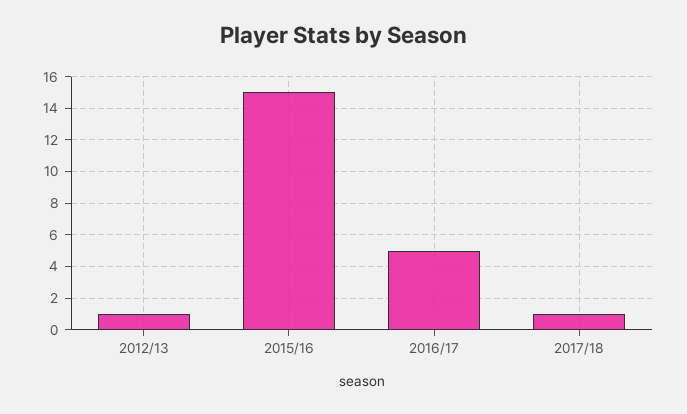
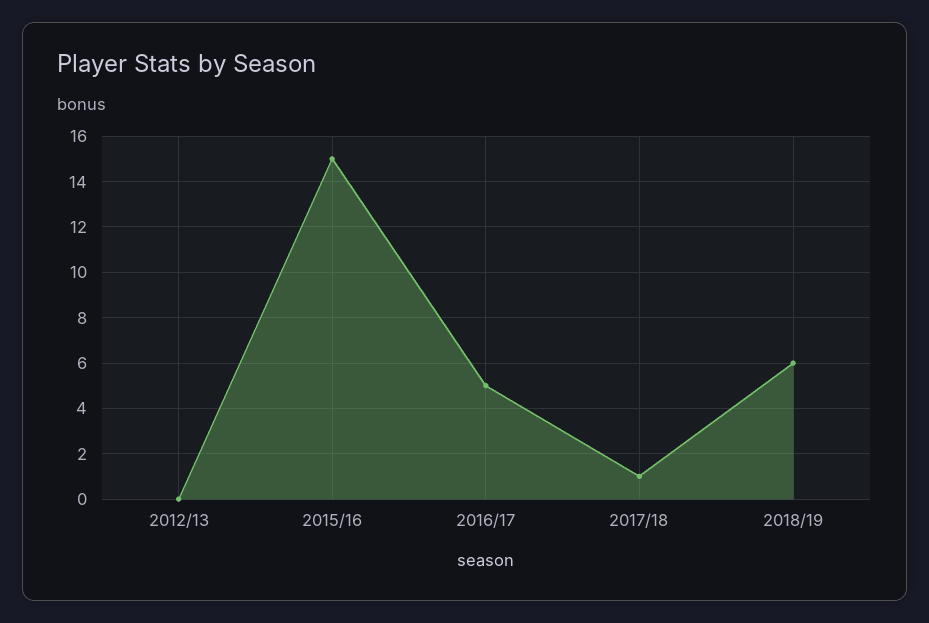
2012/13: 1 -> 0
2018/19: none -> 6

